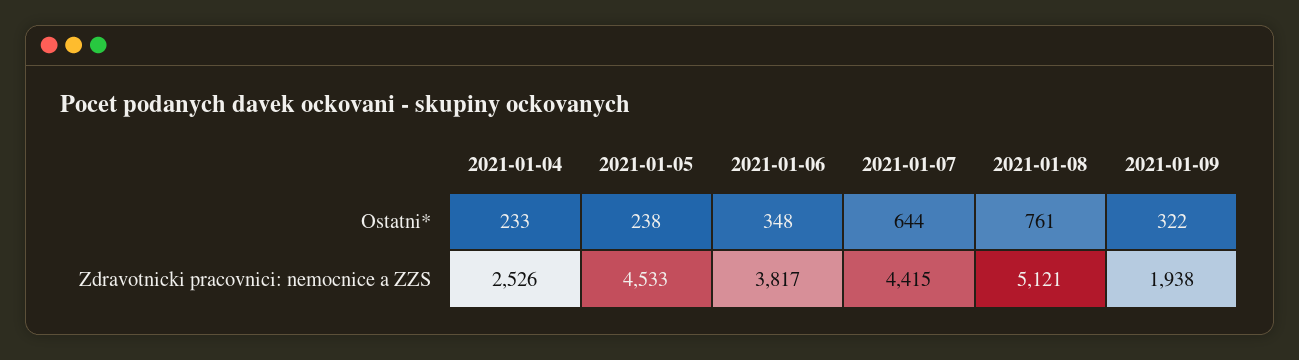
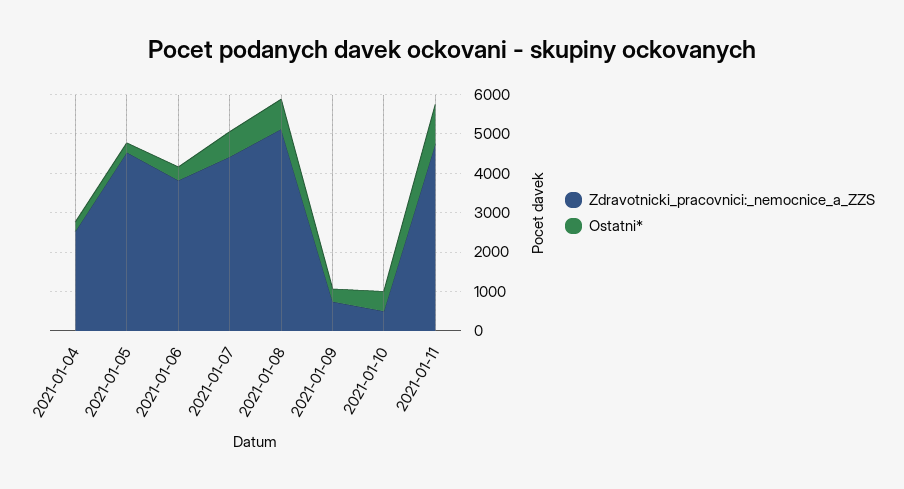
Zdravotnicki pracovnici: nemocnice a ZZS, 2021-01-09: 1938 -> 750
Zdravotnicki pracovnici: nemocnice a ZZS, 2021-01-10: none -> 500
Ostatni*, 2021-01-10: none -> 500
Zdravotnicki pracovnici: nemocnice a ZZS, 2021-01-11: none -> 4750
Ostatni*, 2021-01-11: none -> 1000

